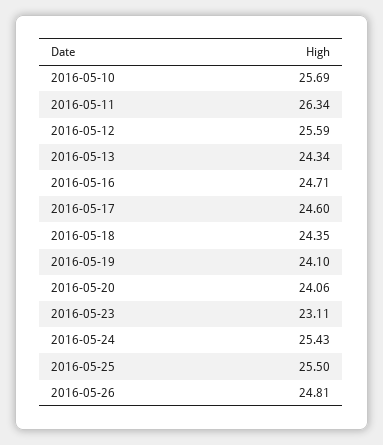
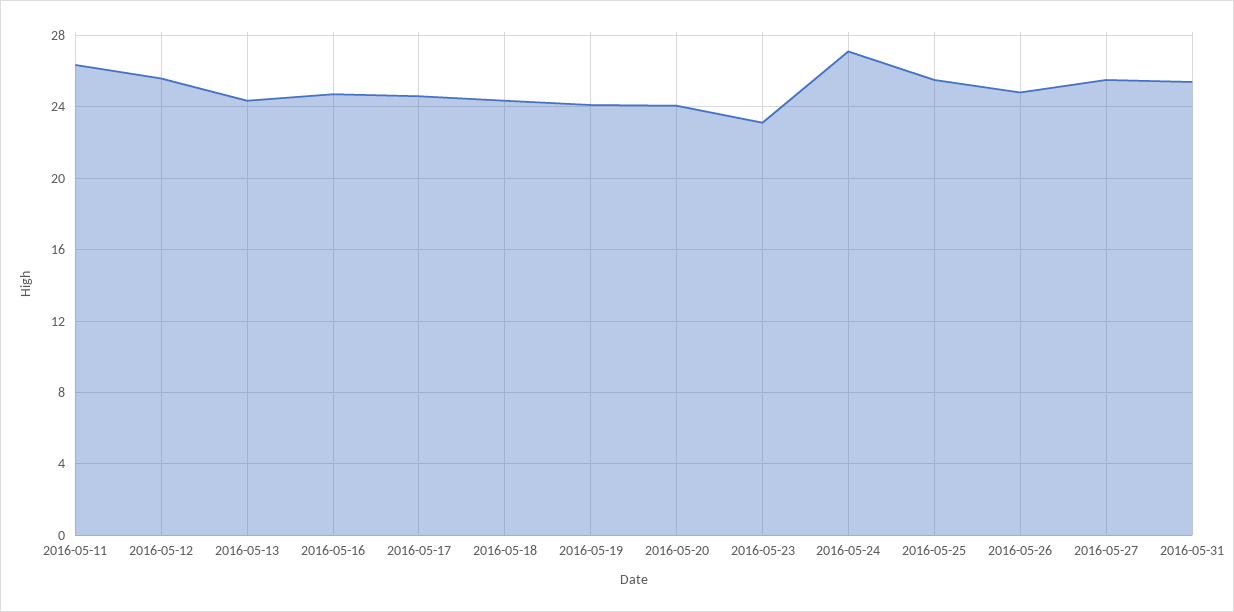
2016-05-10: 25.69 -> none
2016-05-24: 25.43 -> 27
2016-05-27: none -> 25.5
2016-05-31: none -> 25.5

